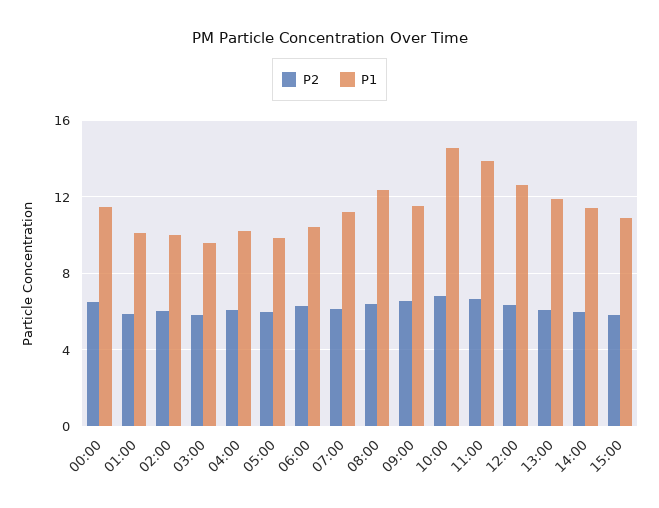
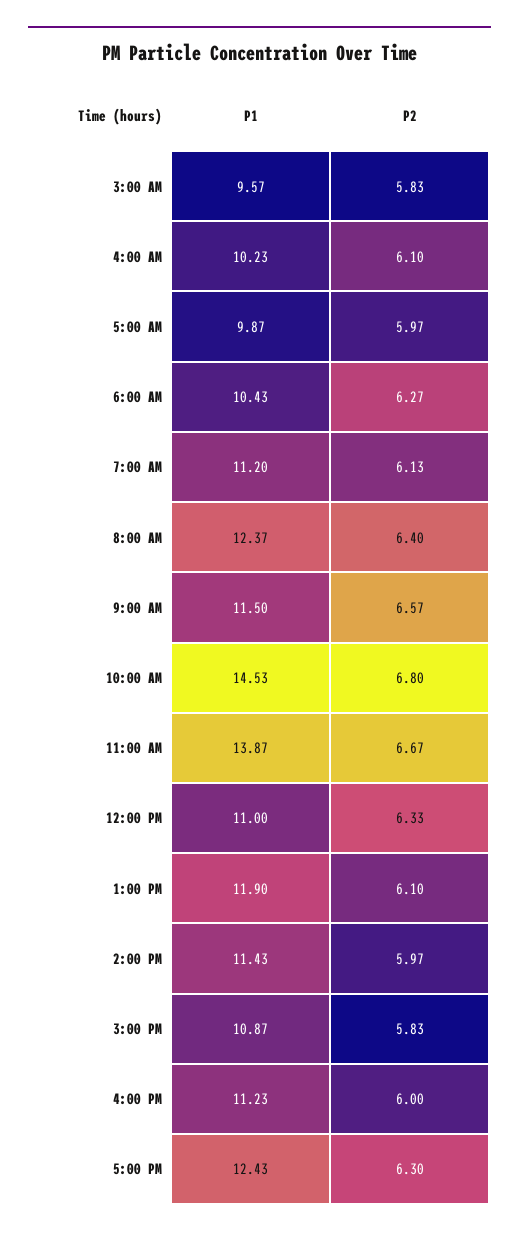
P2, 00:00: 6.5 -> none
P1, 00:00: 11.5 -> none
P2, 01:00: 6 -> none
P1, 01:00: 10 -> none
P2, 02:00: 6 -> none
P1, 02:00: 10 -> none
P1, 12:00: 12.5 -> 11
P1, 4:00 PM: none -> 11.23
P2, 4:00 PM: none -> 6
P1, 5:00 PM: none -> 12.43
P2, 5:00 PM: none -> 6.3

